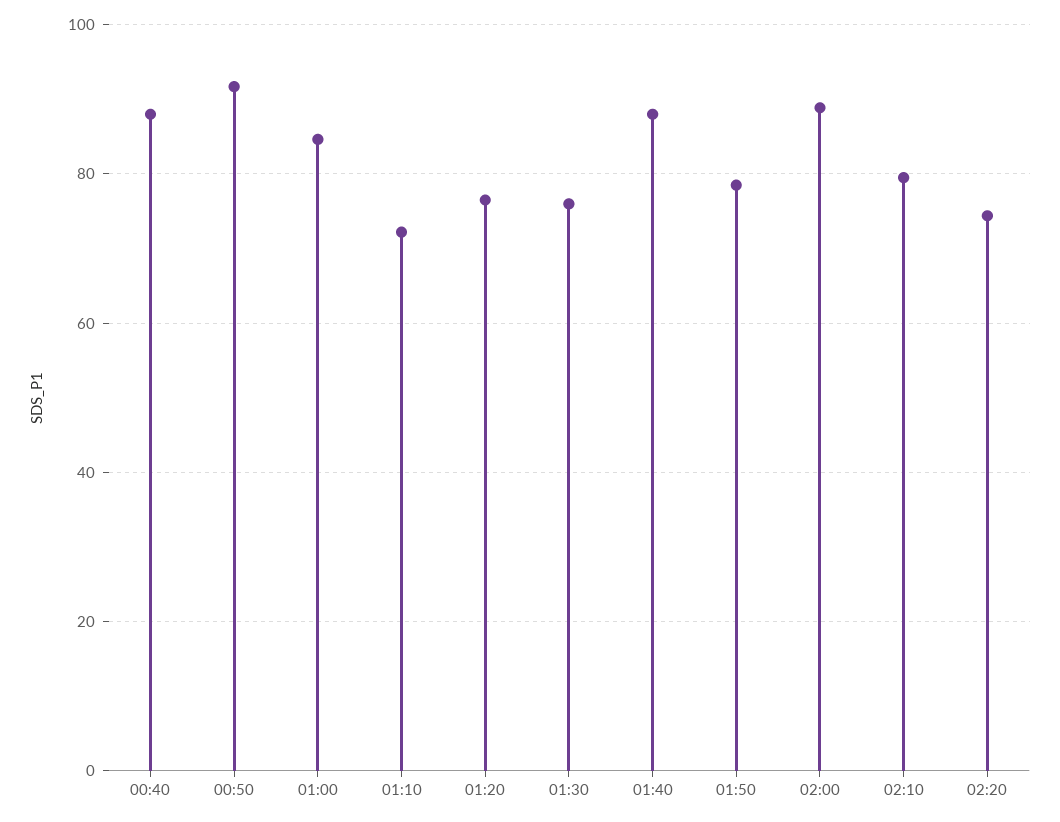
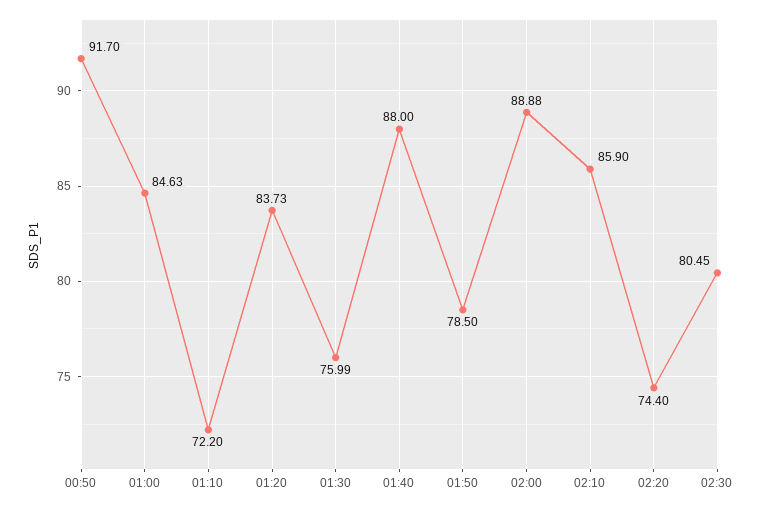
00:40: 88 -> none
01:20: 76 -> 83.73
02:10: 80 -> 85.9
02:30: none -> 80.45

